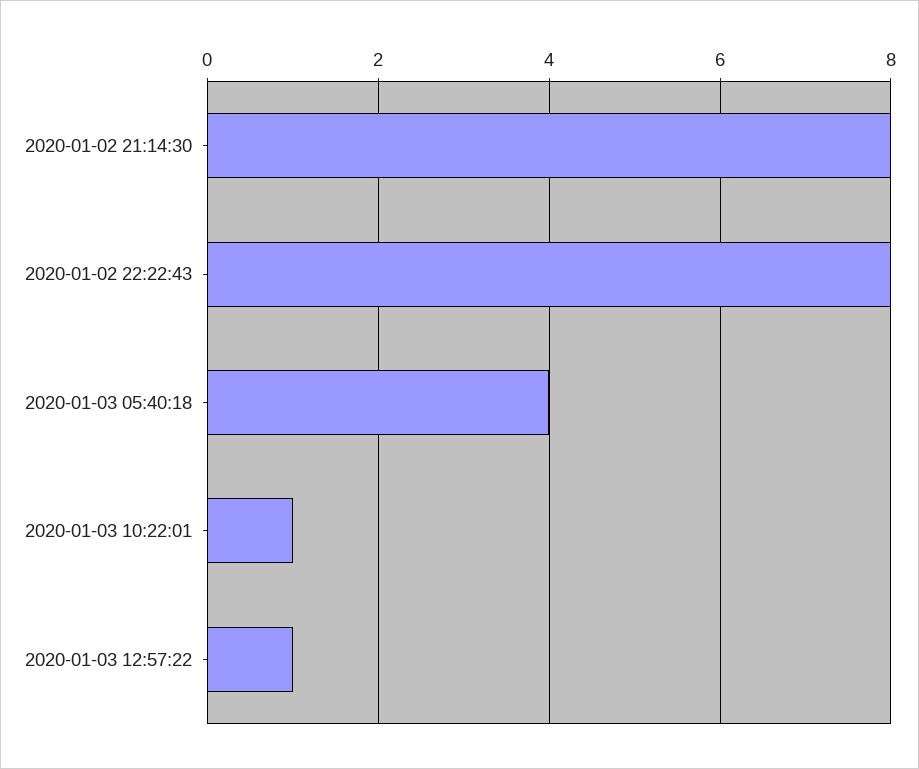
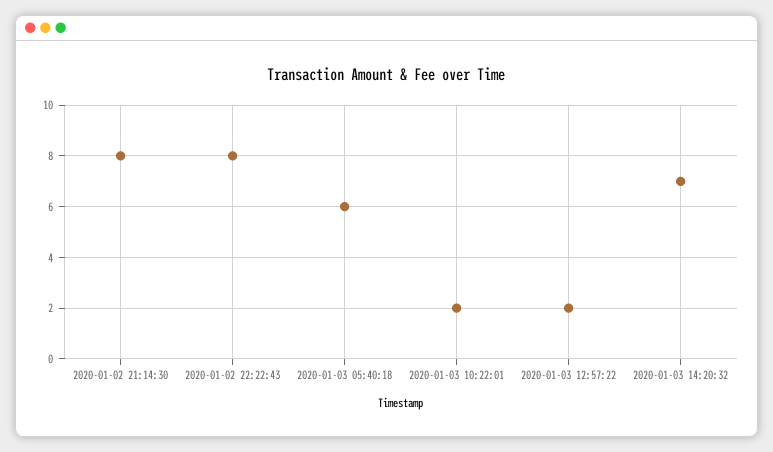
2020-01-03 05:40:18: 4 -> 6
2020-01-03 10:22:01: 1 -> 2
2020-01-03 12:57:22: 1 -> 2
2020-01-03 14:20:32: none -> 7

